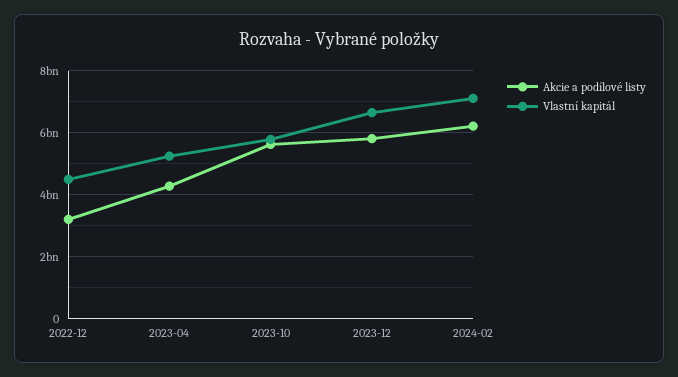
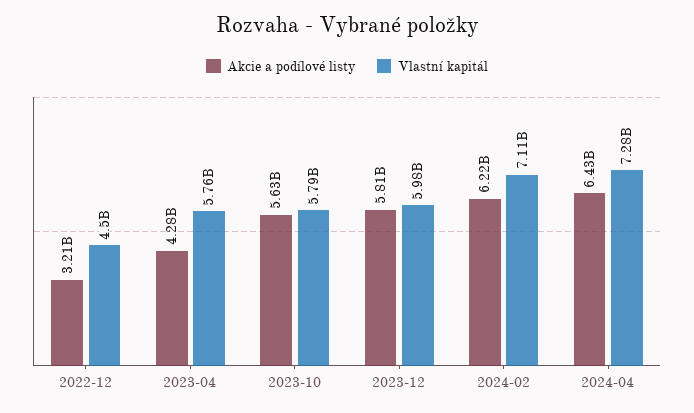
Vlastní kapitál, 2023-04: 5200000000 -> 5760000000
Vlastní kapitál, 2023-12: 6600000000 -> 5980000000
Akcie a podílové listy, 2024-04: none -> 6430000000
Vlastní kapitál, 2024-04: none -> 7280000000

